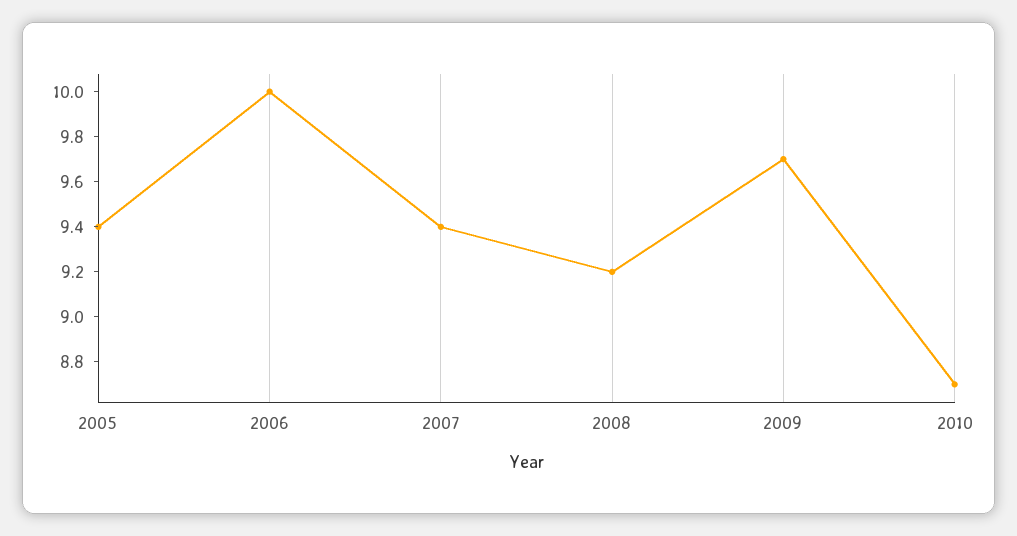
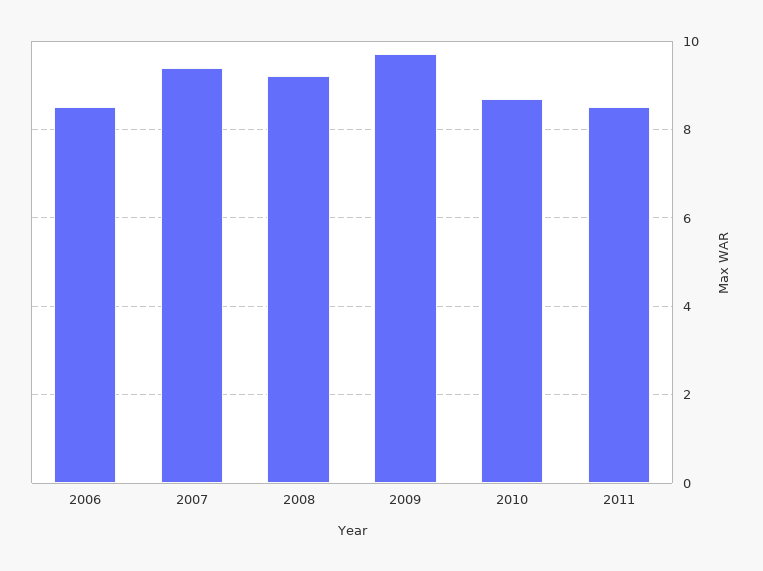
2005: 9.4 -> none
2006: 10 -> 8.5
2011: none -> 8.5

